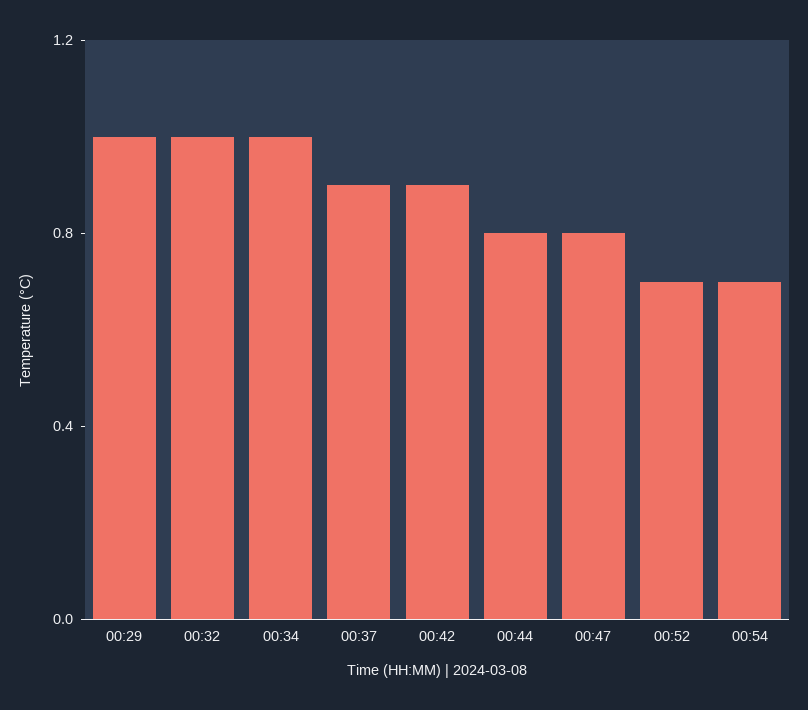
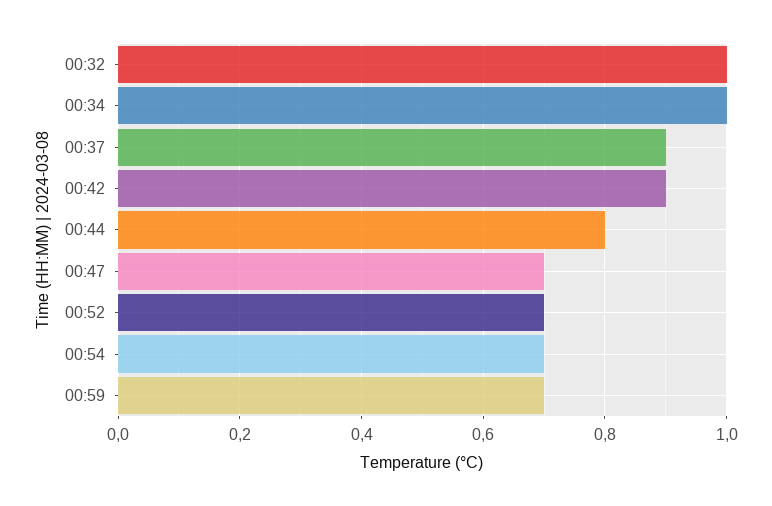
00:29: 1 -> none
00:47: 0.8 -> 0.7
00:59: none -> 0.7

